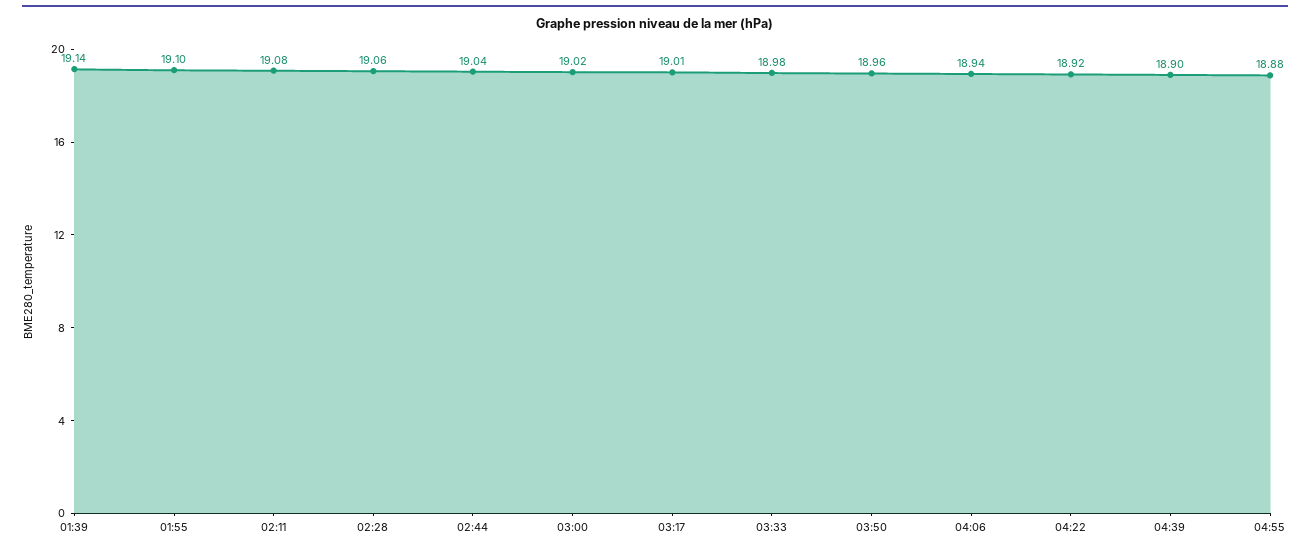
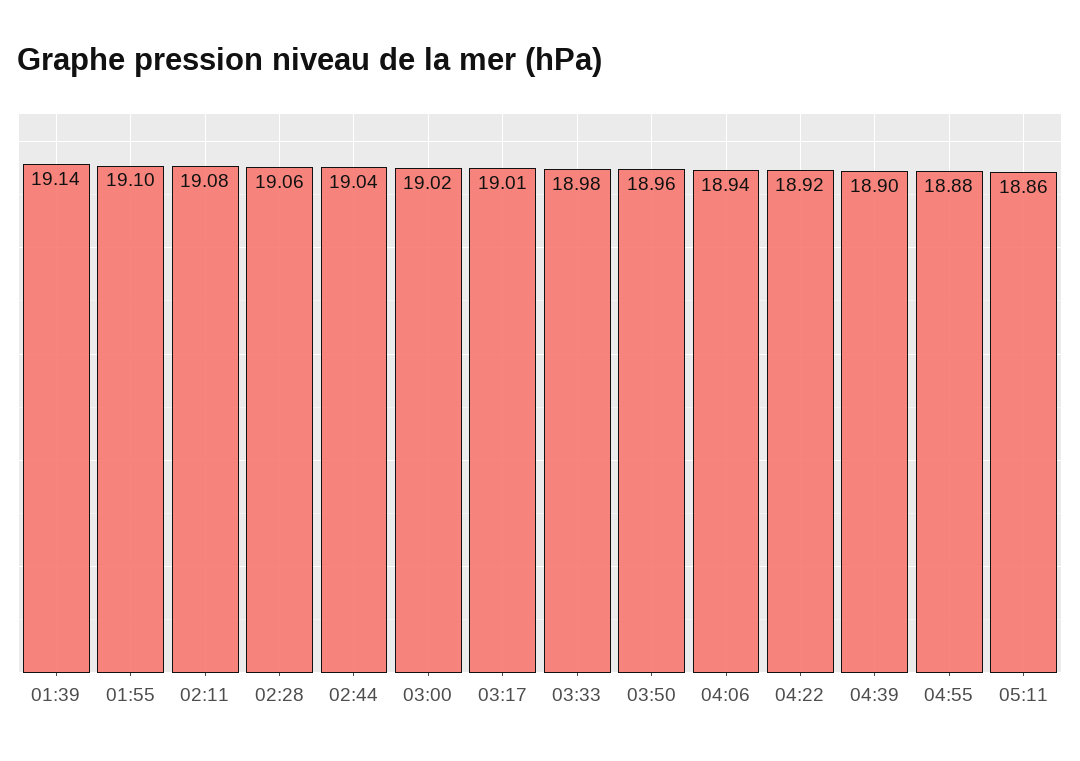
05:11: none -> 18.86

